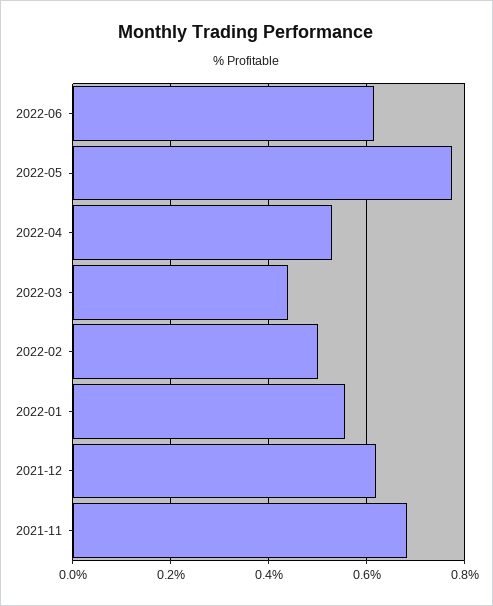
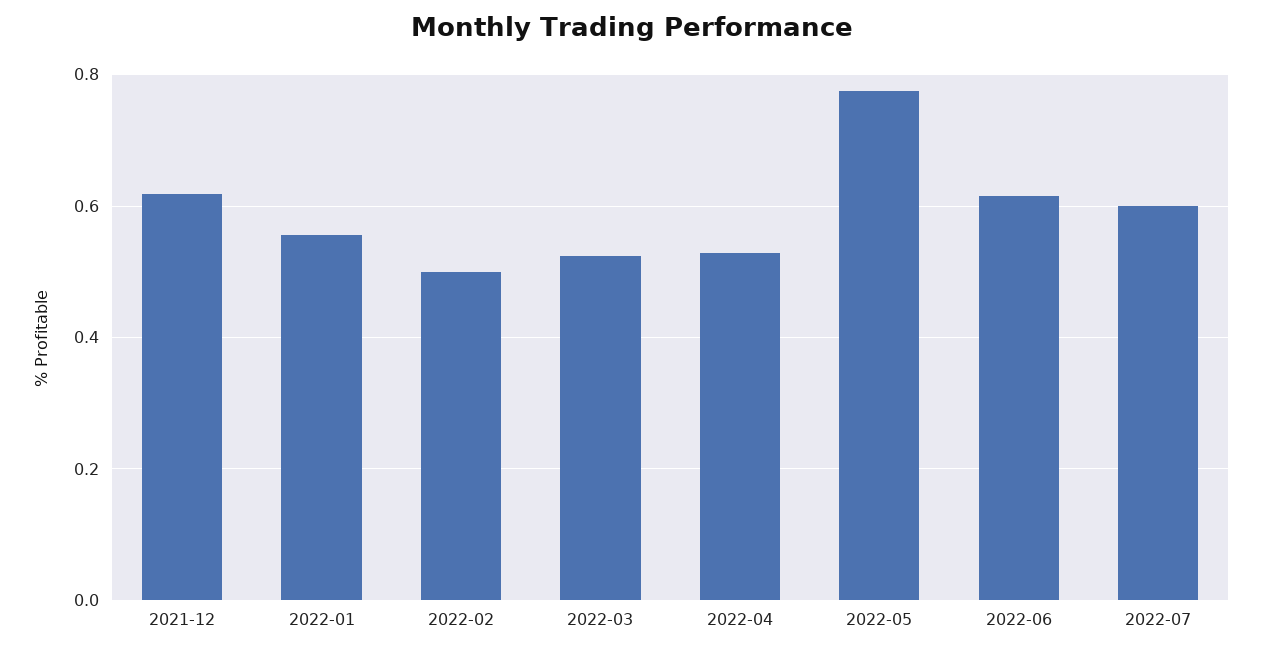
2022-03: 0.44 -> 0.52
2021-11: 0.68 -> none
2022-07: none -> 0.6

